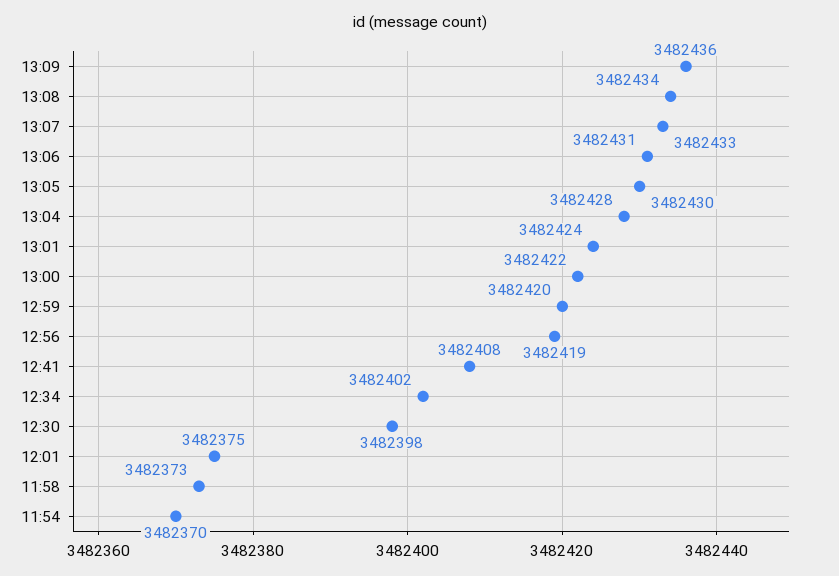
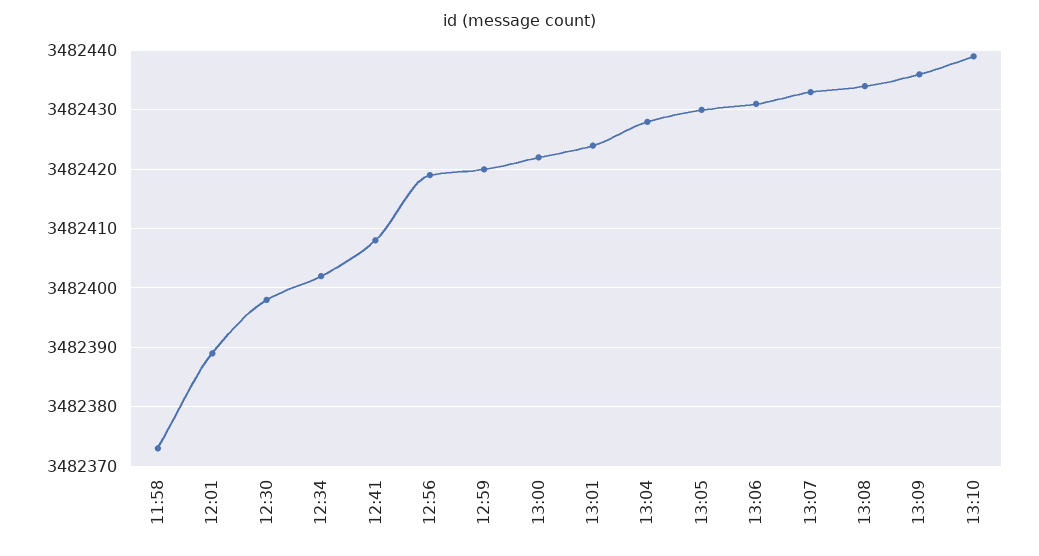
12:01: 3482375 -> 3482390
11:54: 3482370 -> none
13:10: none -> 3482440

